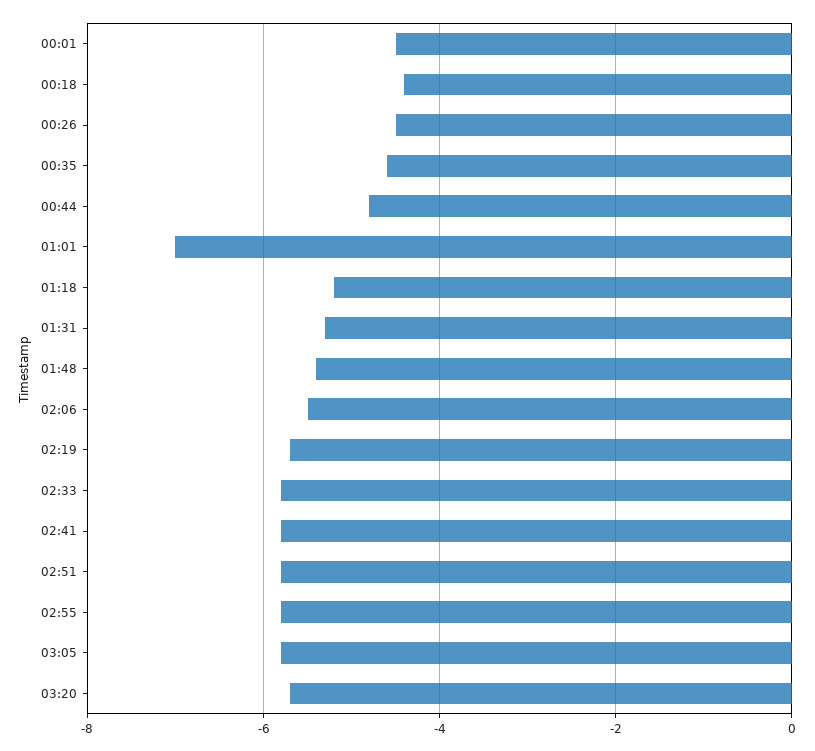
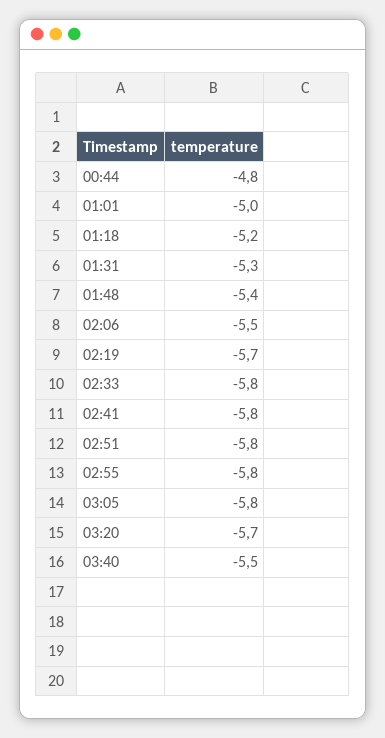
00:01: -4.5 -> none
00:18: -4.5 -> none
00:26: -4.5 -> none
00:35: -4.5 -> none
01:01: -7 -> -5
03:40: none -> -5.5

